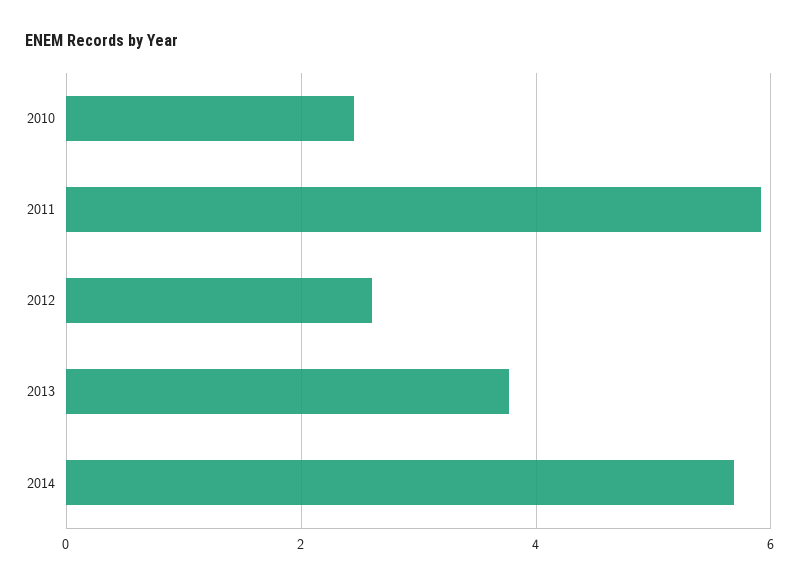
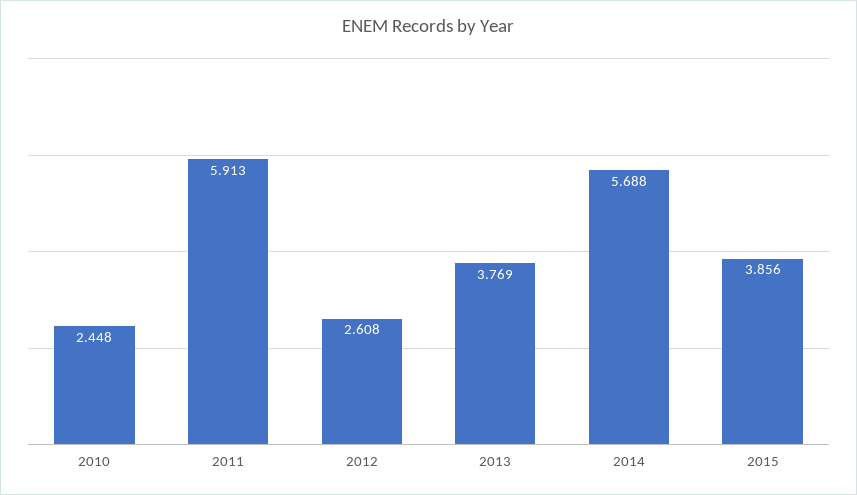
2015: none -> 3.856

